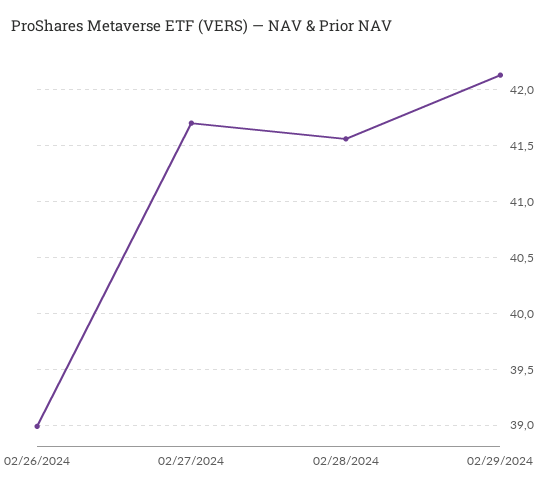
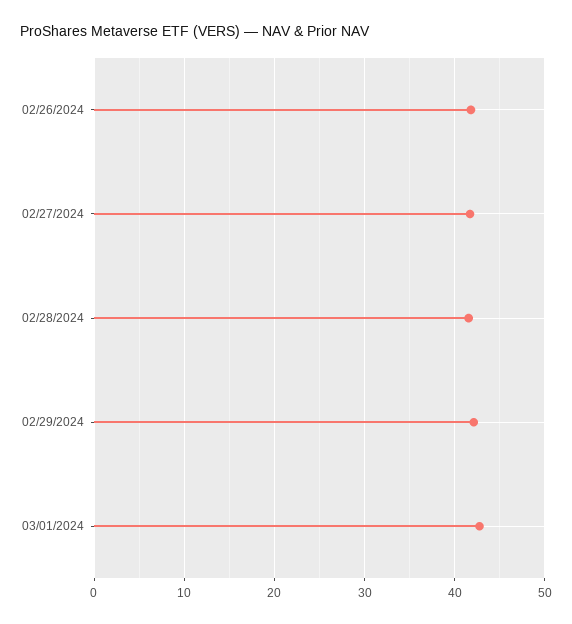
02/26/2024: 39 -> 42
03/01/2024: none -> 43

